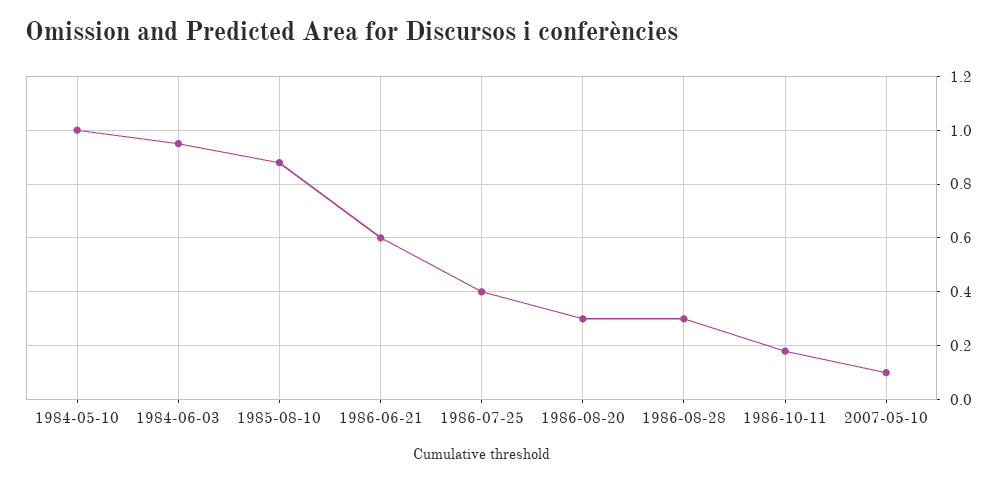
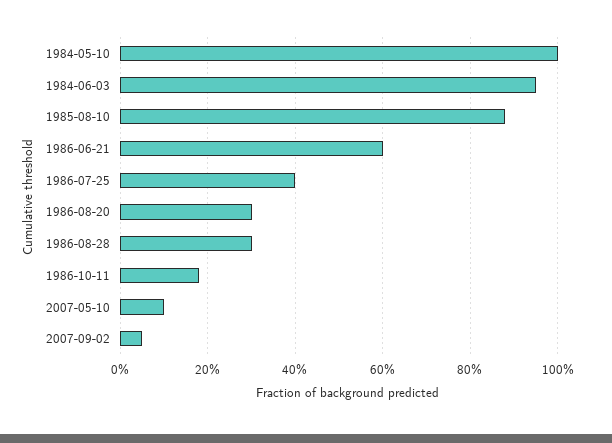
2007-09-02: none -> 0.05

